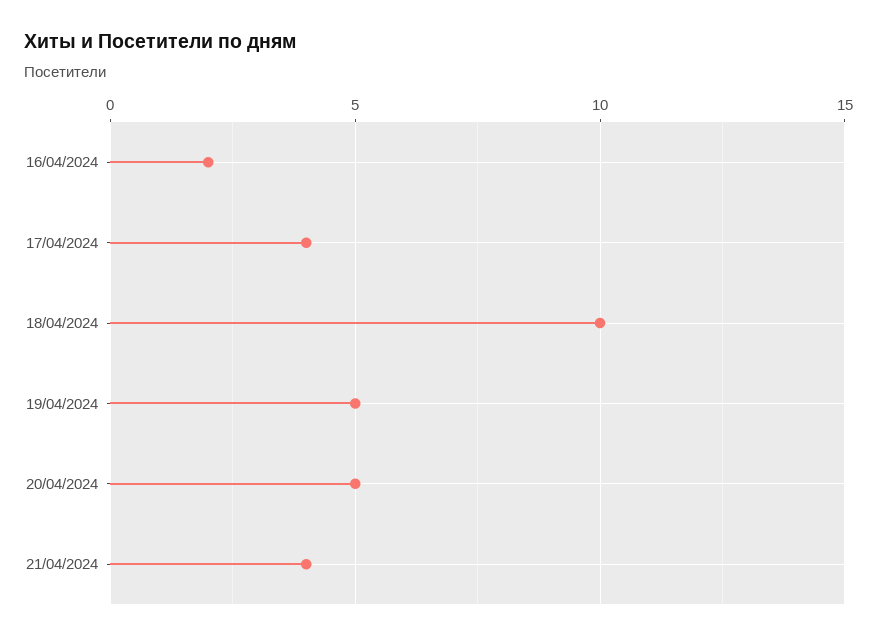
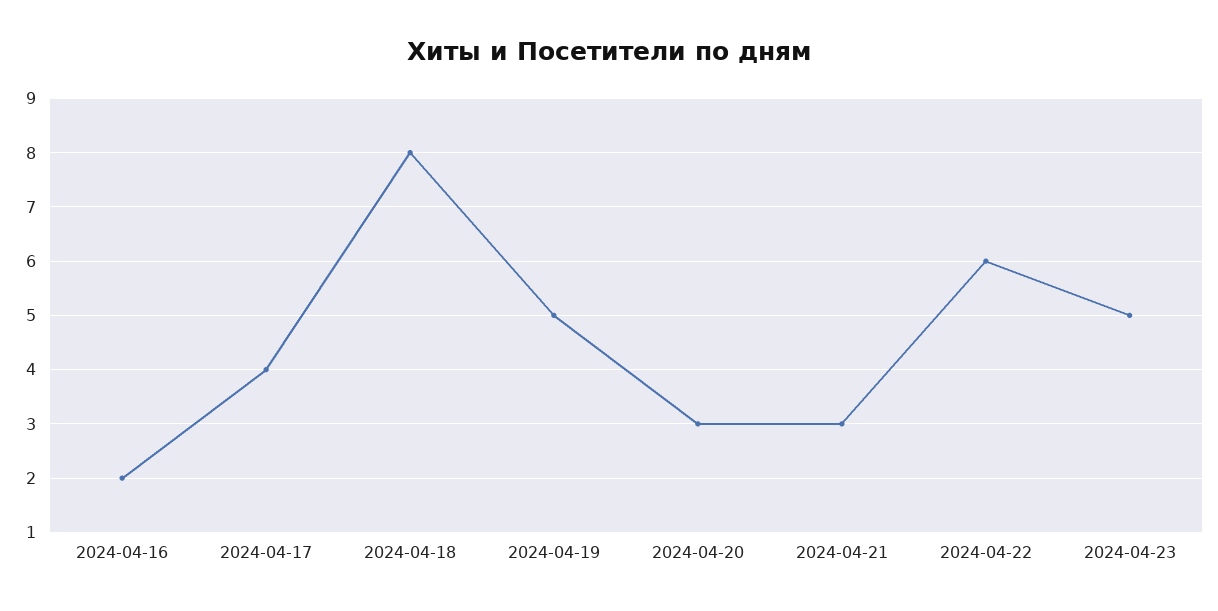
18/04/2024: 10 -> 8
20/04/2024: 5 -> 3
21/04/2024: 4 -> 3
2024-04-22: none -> 6
2024-04-23: none -> 5

